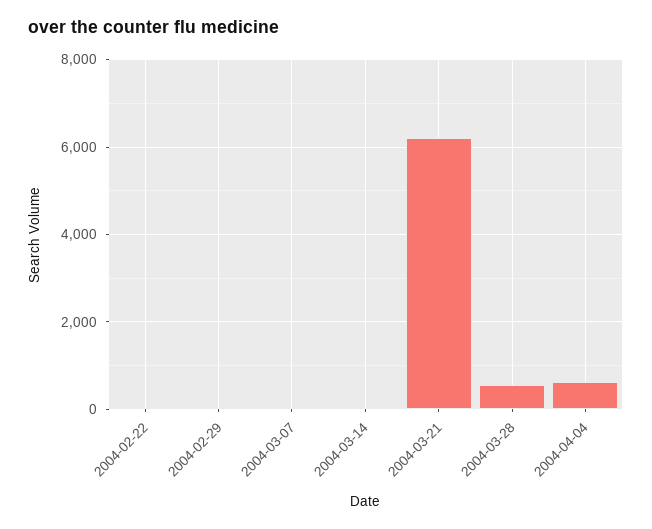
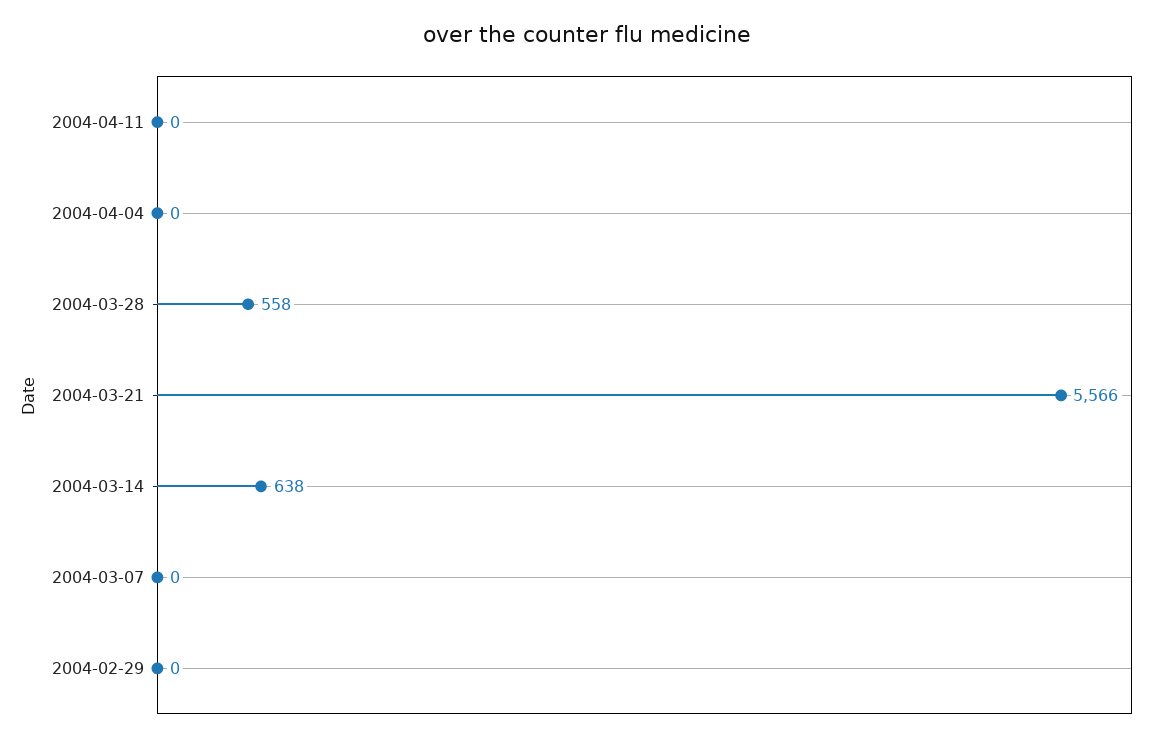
2004-02-22: 0 -> none
2004-03-14: 0 -> 638
2004-03-21: 6200 -> 5566
2004-04-04: 600 -> 0
2004-04-11: none -> 0

